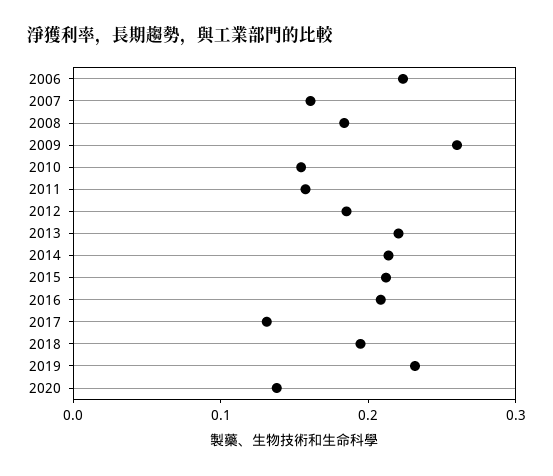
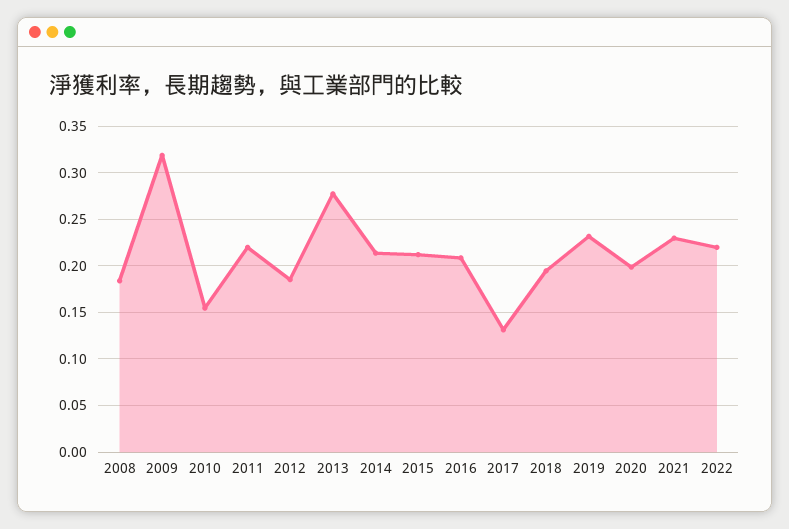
2006: 0.22 -> none
2007: 0.16 -> none
2009: 0.26 -> 0.32
2011: 0.16 -> 0.22
2013: 0.22 -> 0.28
2020: 0.14 -> 0.2
2021: none -> 0.23
2022: none -> 0.22

